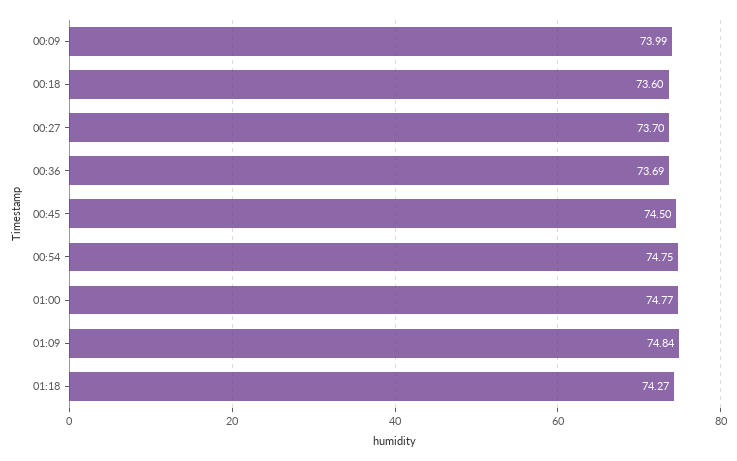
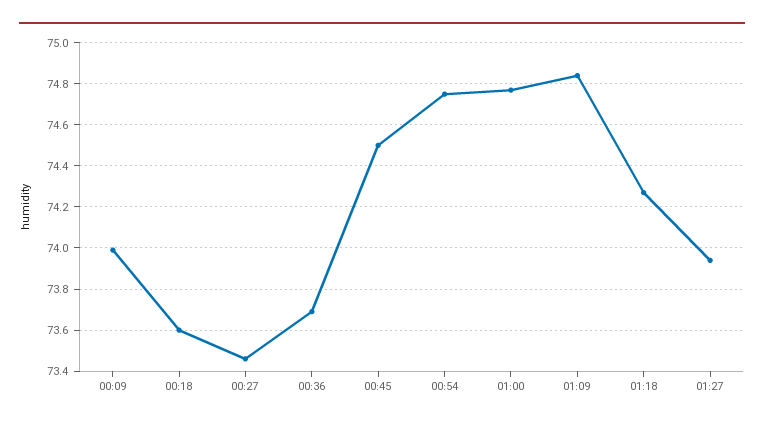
00:27: 73.7 -> 73.45
01:27: none -> 73.95

